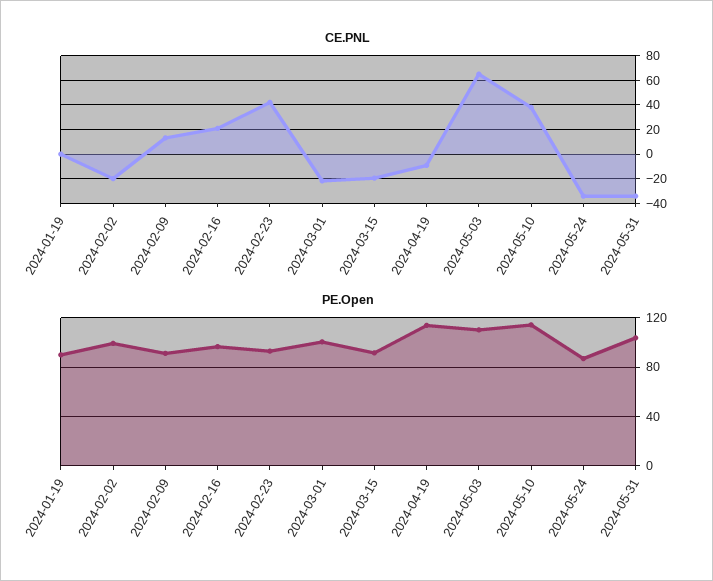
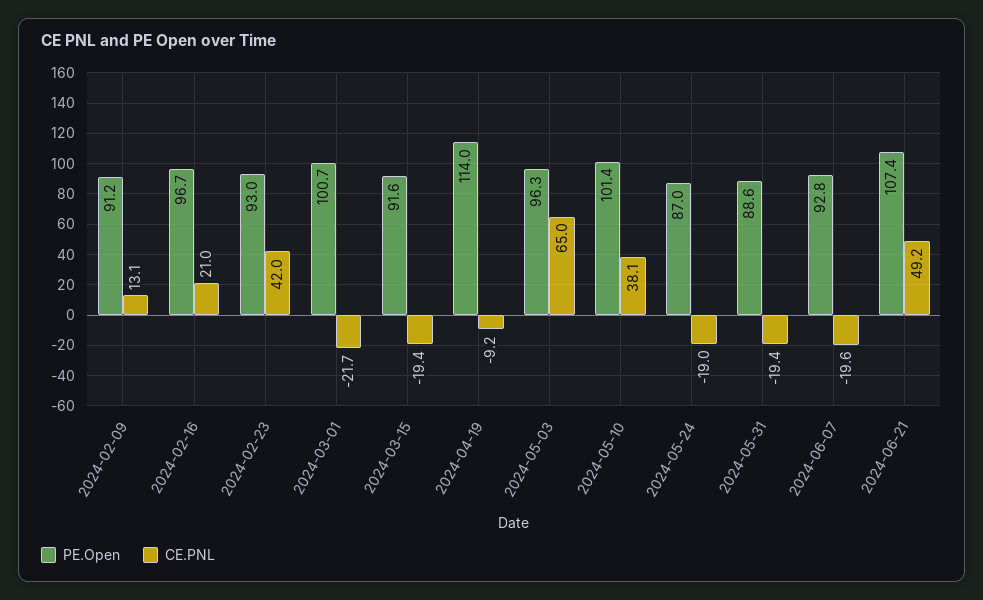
CE.PNL, 2024-01-19: 0 -> none
CE.PNL, 2024-02-02: -20 -> none
CE.PNL, 2024-05-24: -35 -> -19
CE.PNL, 2024-05-31: -35 -> -19.4
PE.Open, 2024-01-19: 90 -> none
PE.Open, 2024-02-02: 100 -> none
PE.Open, 2024-05-03: 110 -> 96.3
PE.Open, 2024-05-10: 115 -> 101.4
PE.Open, 2024-05-31: 105 -> 88.6
PE.Open, 2024-06-07: none -> 92.8
CE.PNL, 2024-06-07: none -> -19.6
PE.Open, 2024-06-21: none -> 107.4
CE.PNL, 2024-06-21: none -> 49.2

